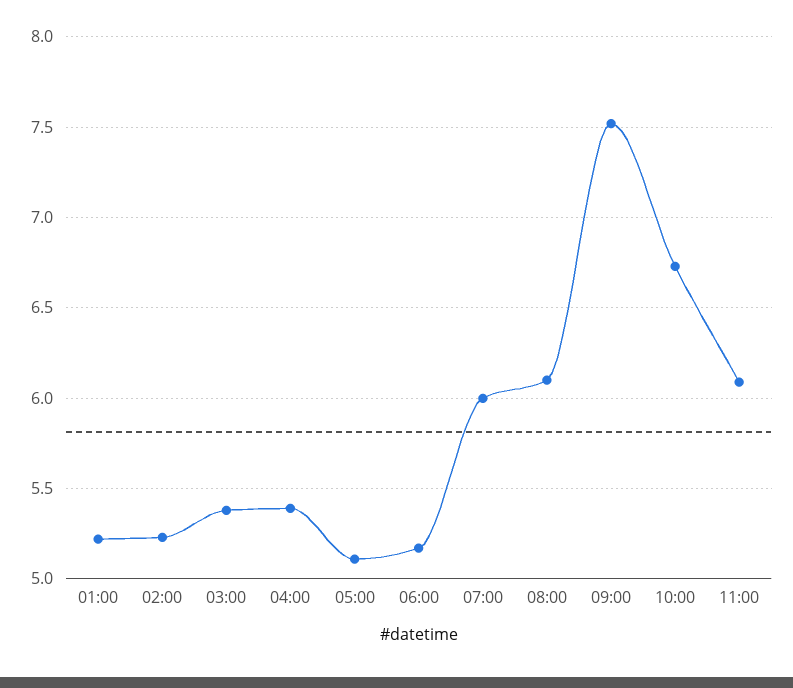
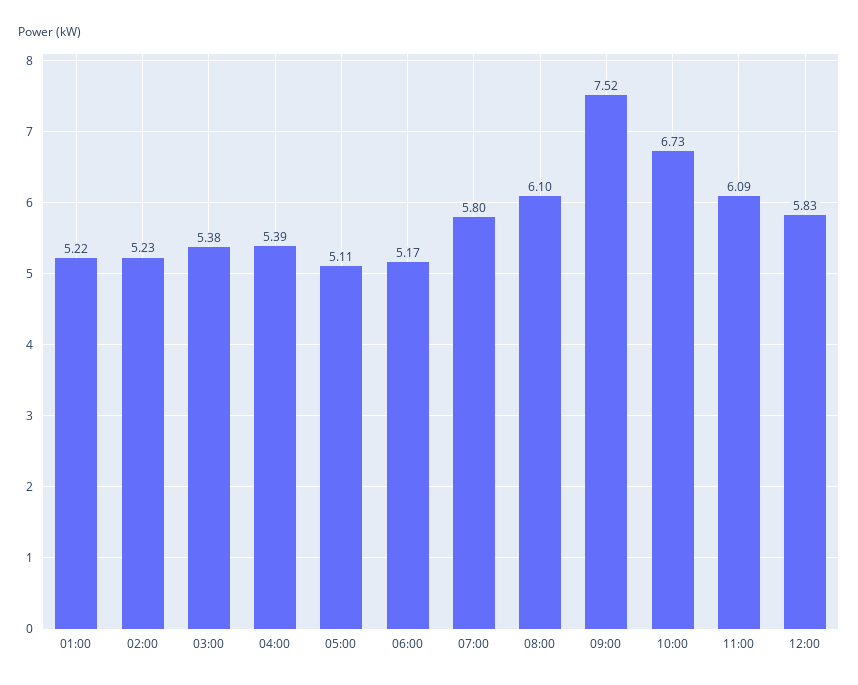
07:00: 6 -> 5.8
12:00: none -> 5.83

